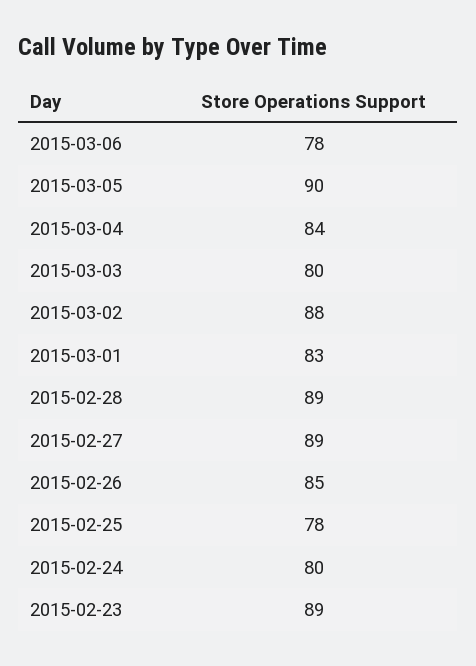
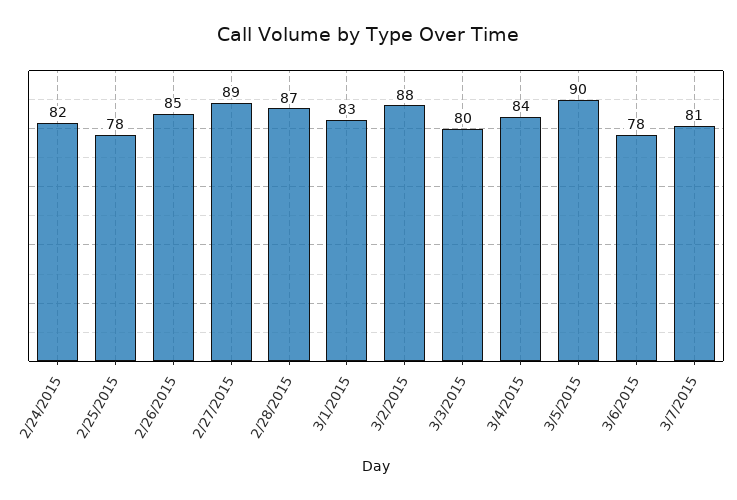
2015-02-28: 89 -> 87
2015-02-24: 80 -> 82
2015-02-23: 89 -> none
3/7/2015: none -> 81

